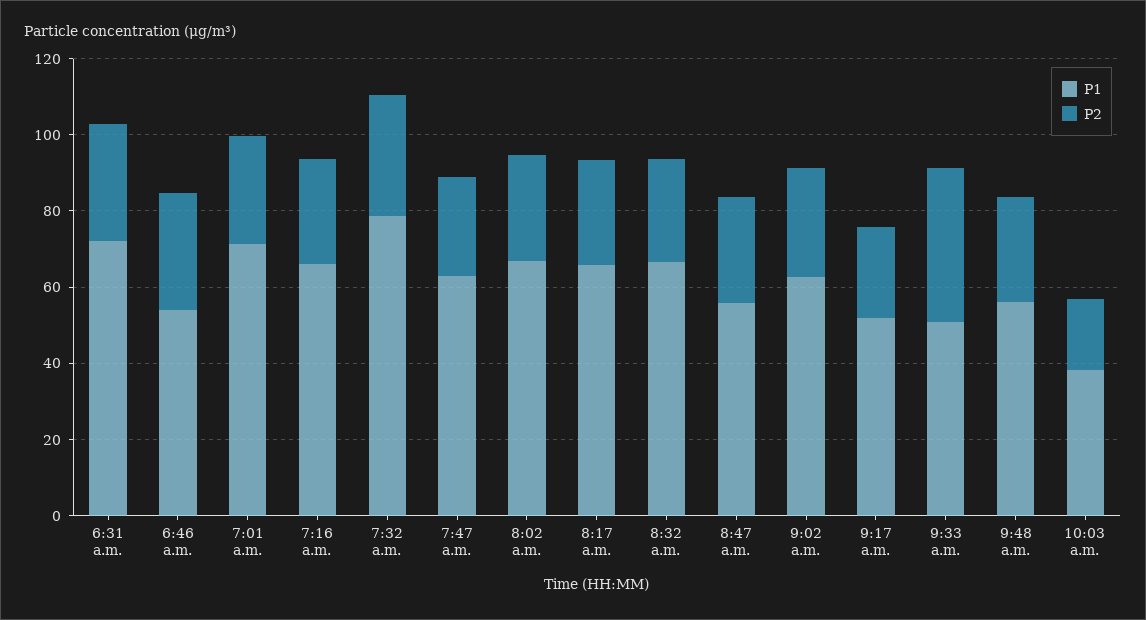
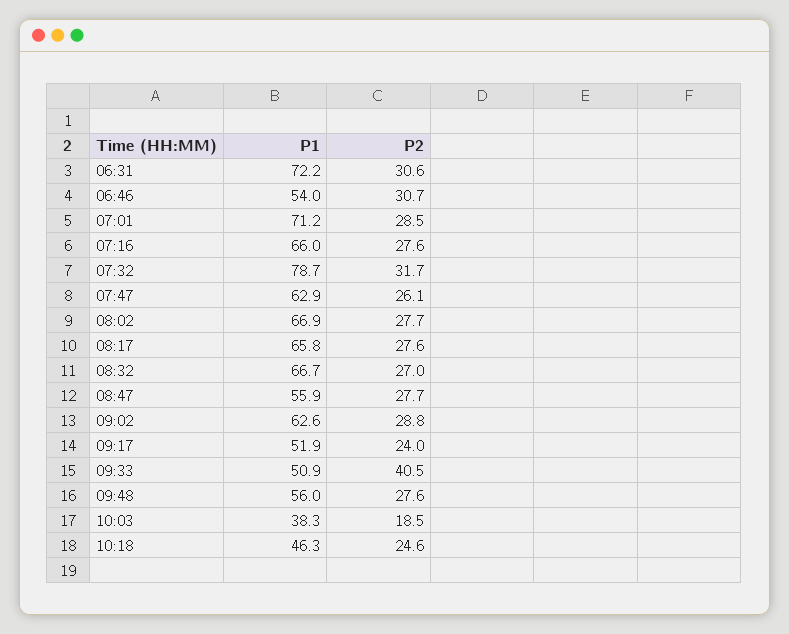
P1, 10:18: none -> 46.3
P2, 10:18: none -> 24.6

